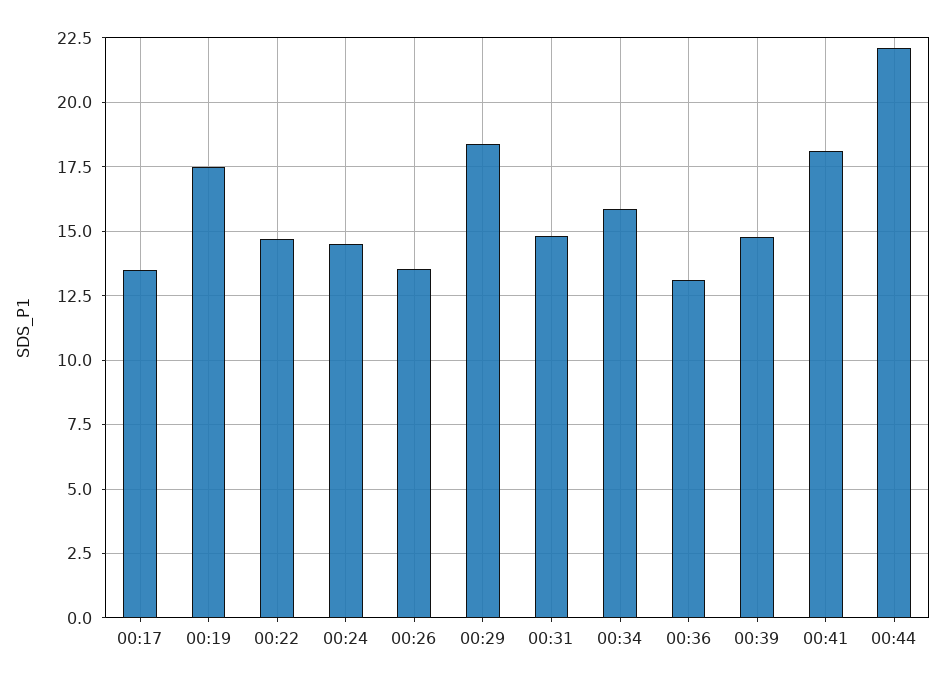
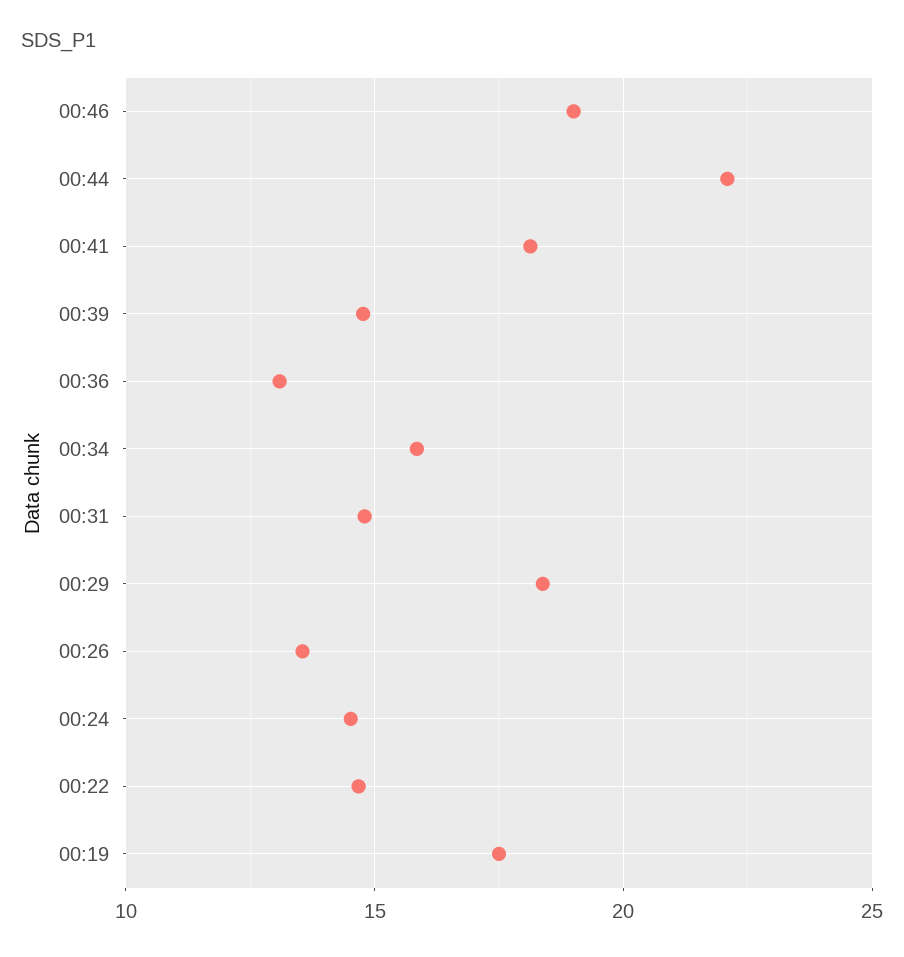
00:17: 13.5 -> none
00:46: none -> 19

